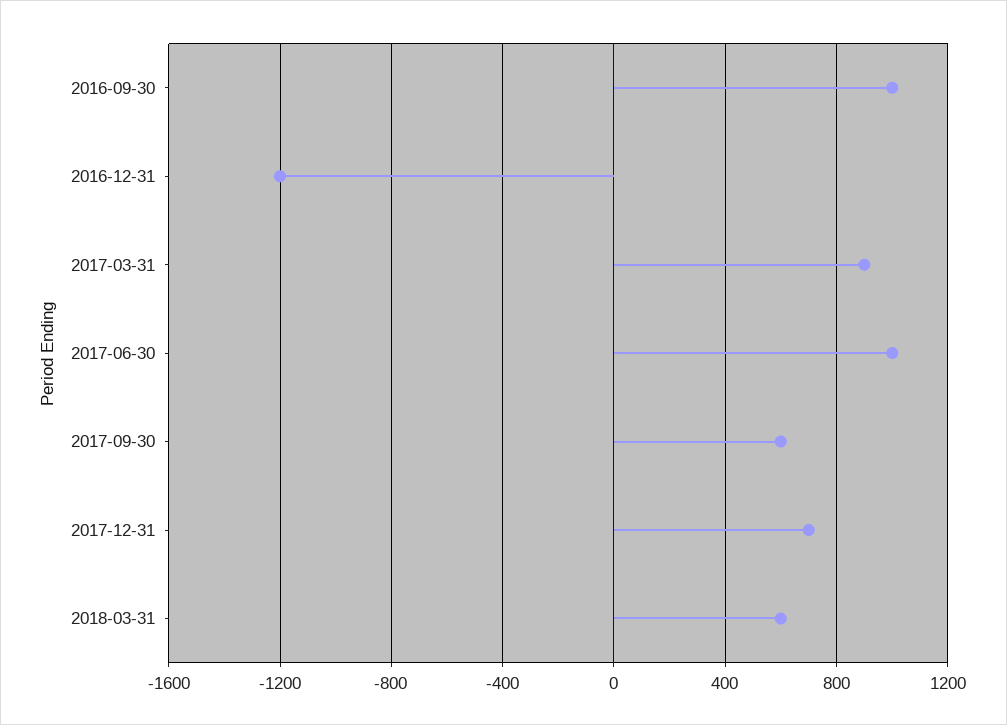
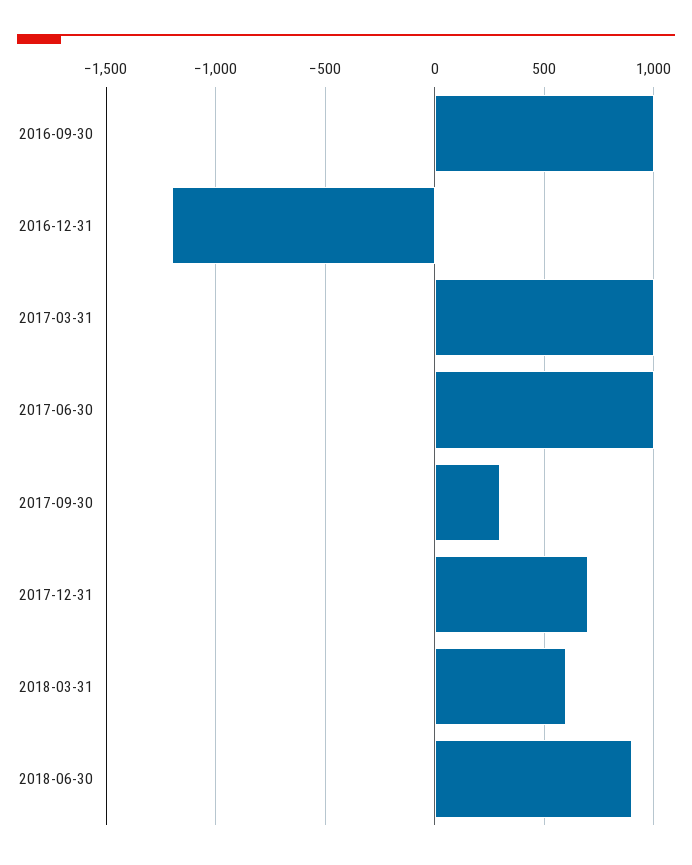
2017-03-31: 900 -> 1000
2017-09-30: 600 -> 300
2018-06-30: none -> 900

